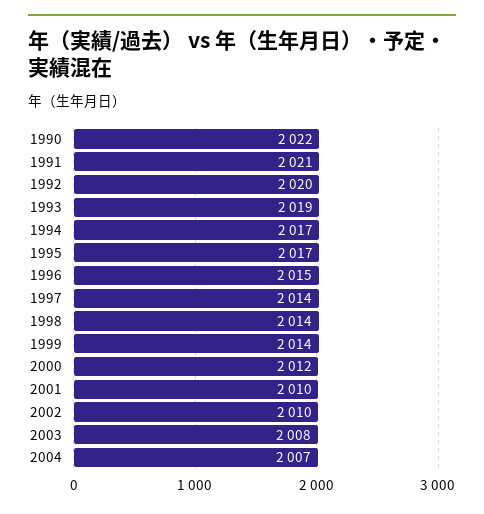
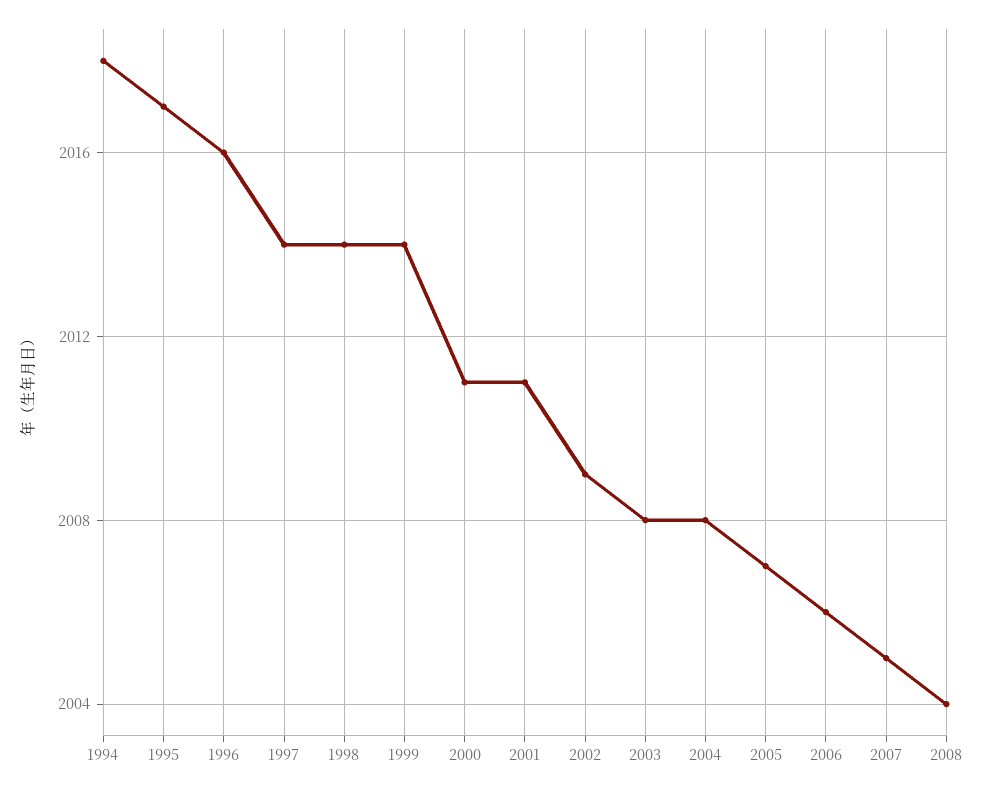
1990: 2022 -> none
1991: 2021 -> none
1992: 2020 -> none
1993: 2019 -> none
1994: 2017 -> 2018
1996: 2015 -> 2016
2000: 2012 -> 2011
2001: 2010 -> 2011
2002: 2010 -> 2009
2004: 2007 -> 2008
2005: none -> 2007
2006: none -> 2006
2007: none -> 2005
2008: none -> 2004

